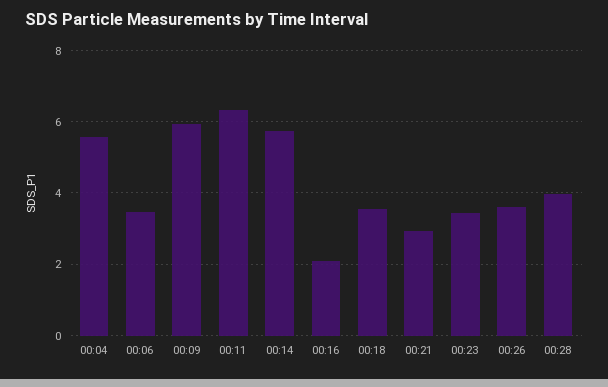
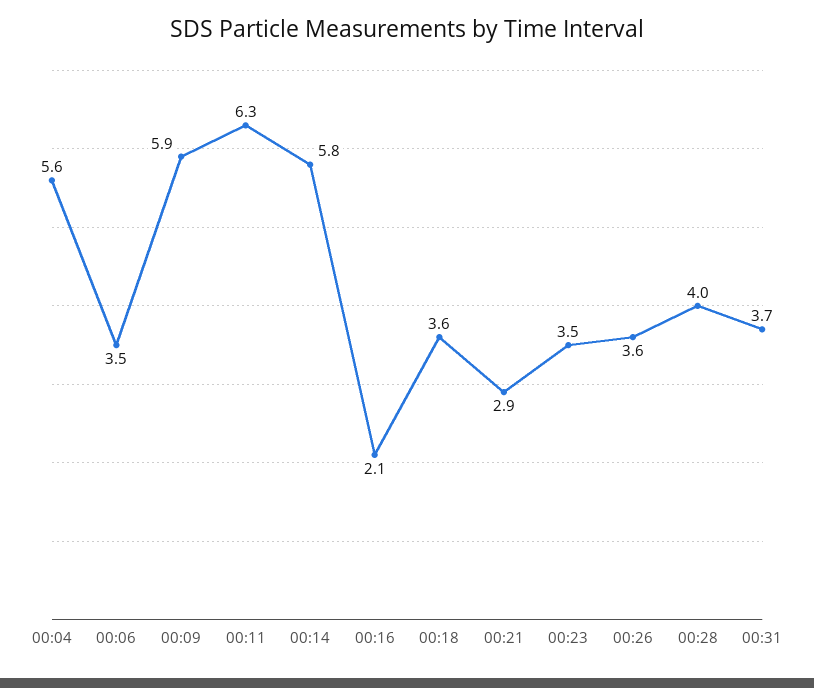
00:31: none -> 3.7

